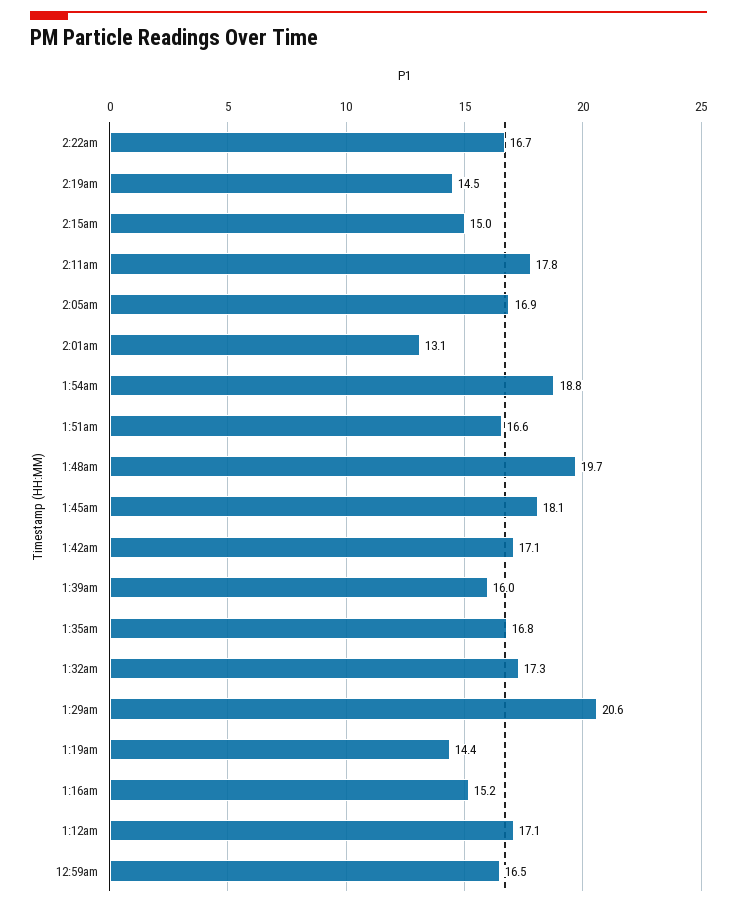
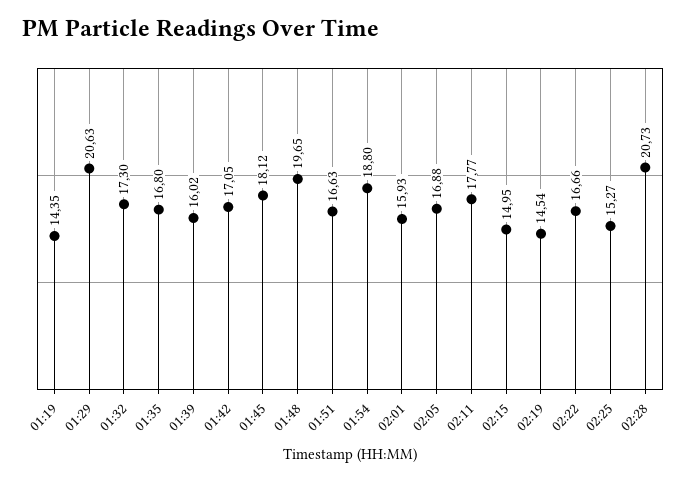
2:01am: 13.1 -> 15.93
1:16am: 15.2 -> none
1:12am: 17.1 -> none
12:59am: 16.5 -> none
02:25: none -> 15.27
02:28: none -> 20.73

